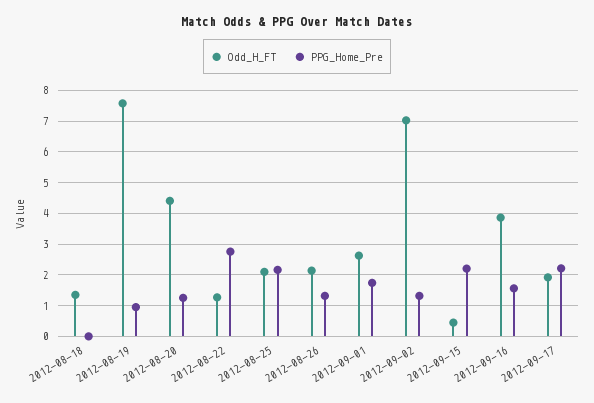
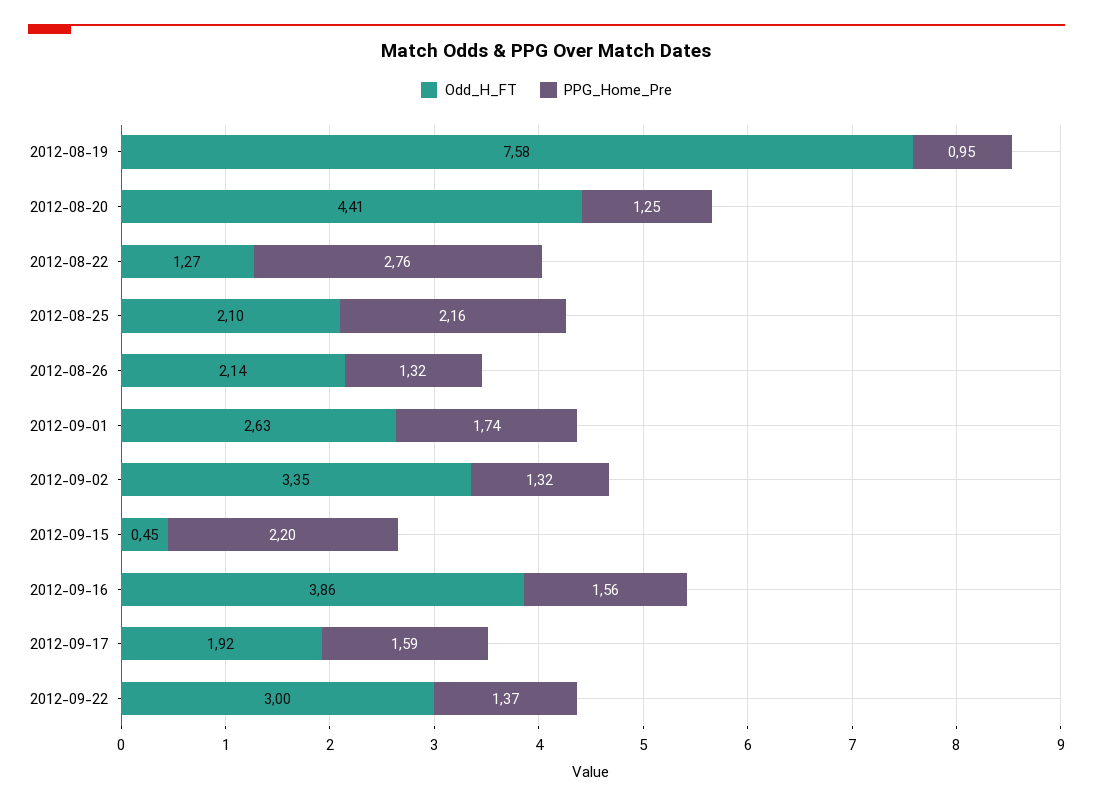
Odd_H_FT, 2012-08-18: 1.4 -> none
PPG_Home_Pre, 2012-08-18: 0 -> none
Odd_H_FT, 2012-09-02: 7 -> 3.35
PPG_Home_Pre, 2012-09-17: 2.2 -> 1.59
Odd_H_FT, 2012-09-22: none -> 3
PPG_Home_Pre, 2012-09-22: none -> 1.37

